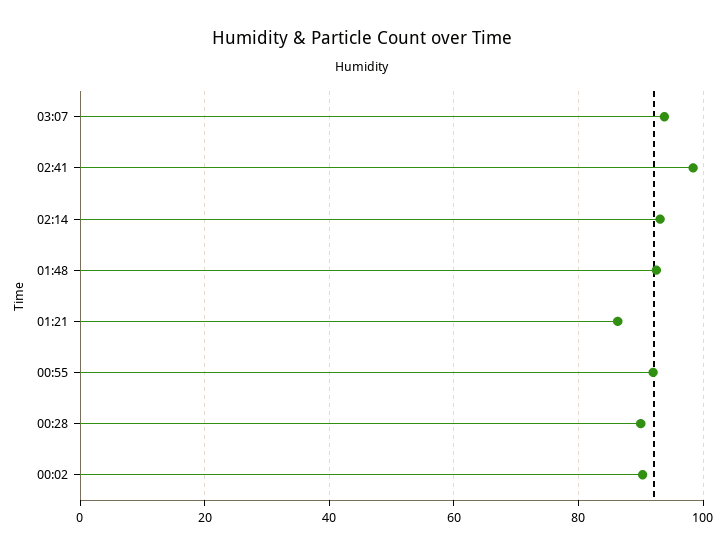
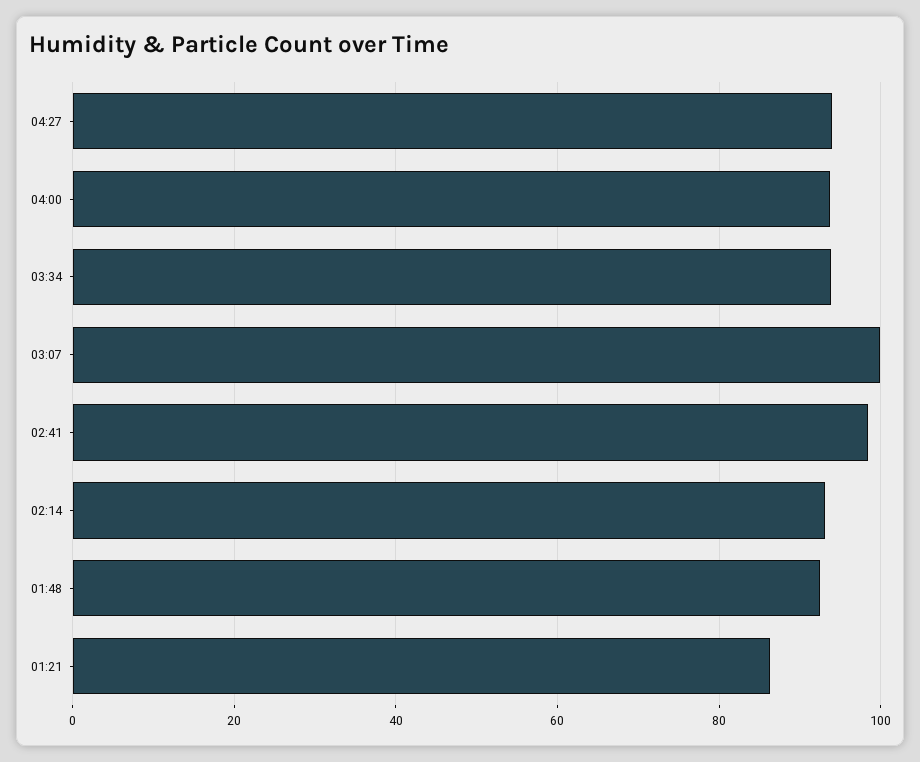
03:07: 94 -> 100
00:55: 92 -> none
00:28: 90 -> none
00:02: 90 -> none
04:27: none -> 94
04:00: none -> 94
03:34: none -> 94

